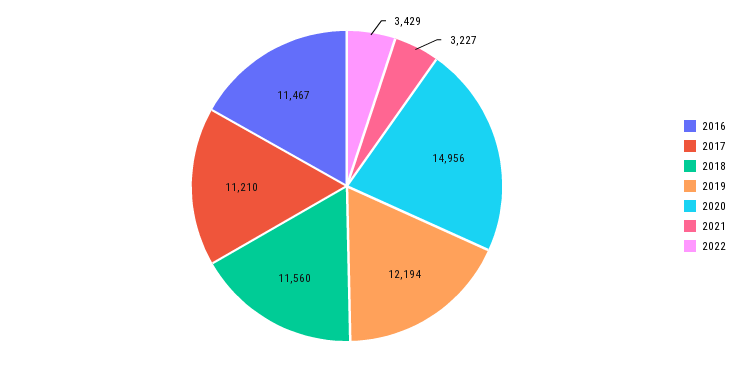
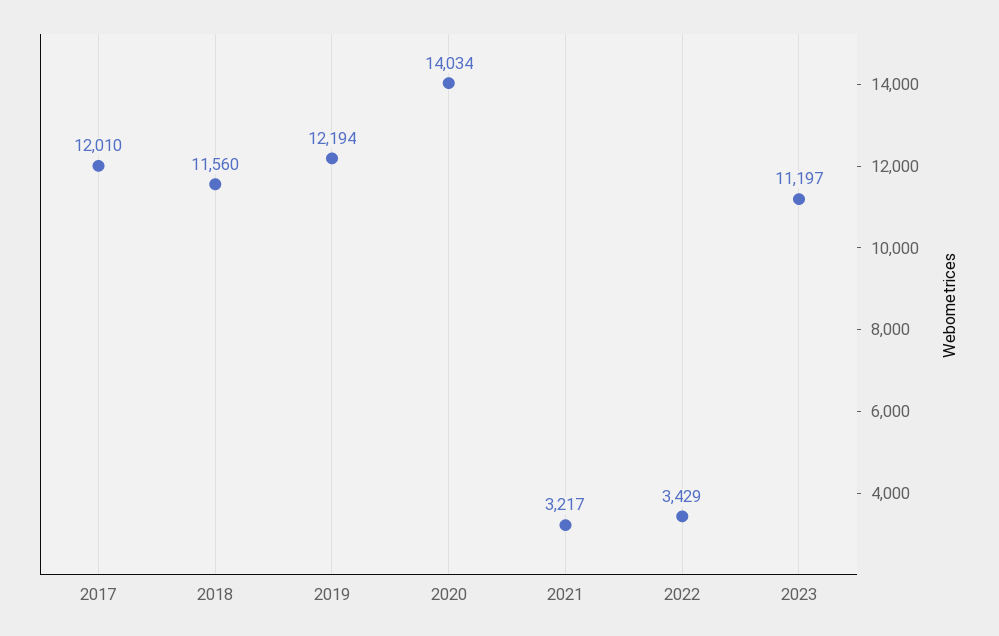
2016: 11467 -> none
2017: 11210 -> 12010
2020: 14956 -> 14034
2021: 3227 -> 3217
2023: none -> 11197

